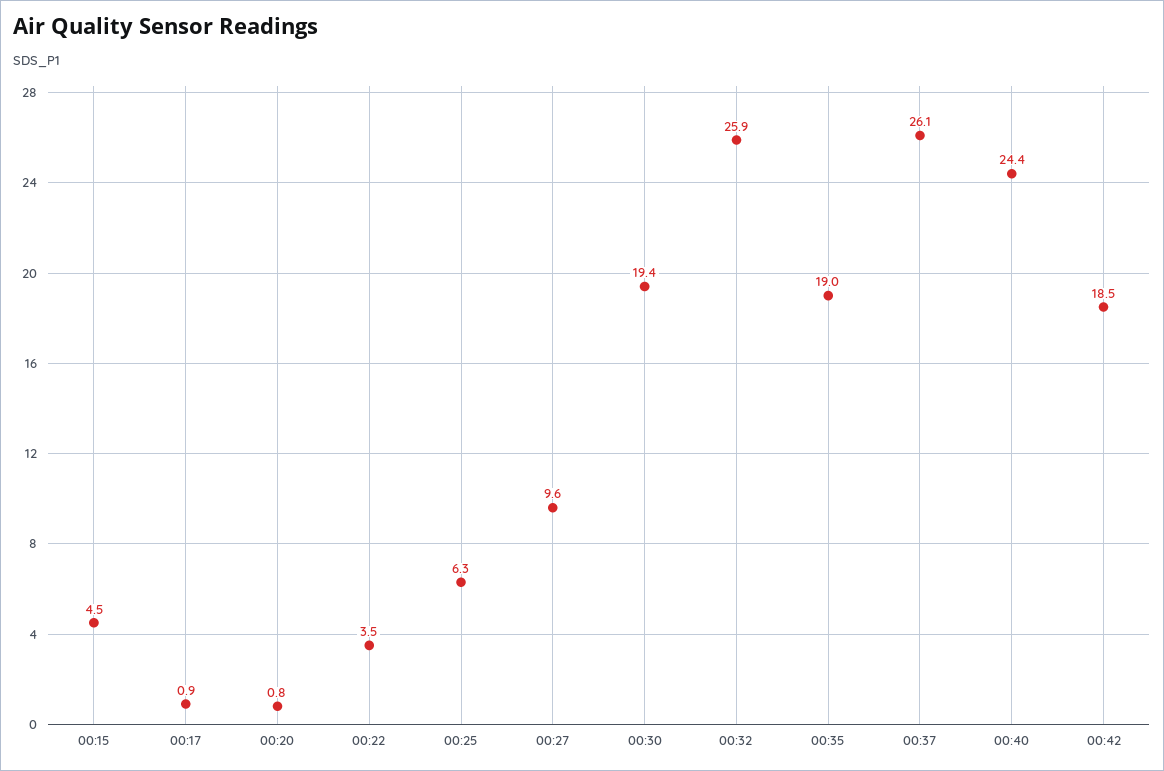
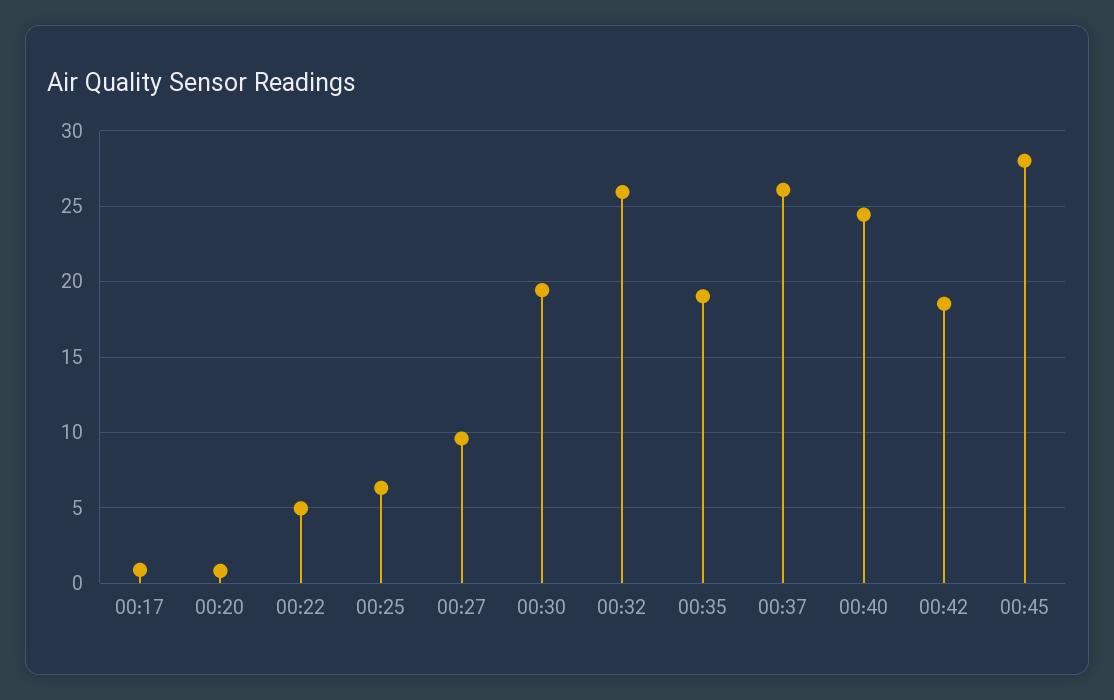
00:15: 4.5 -> none
00:22: 3.5 -> 5
00:45: none -> 28

